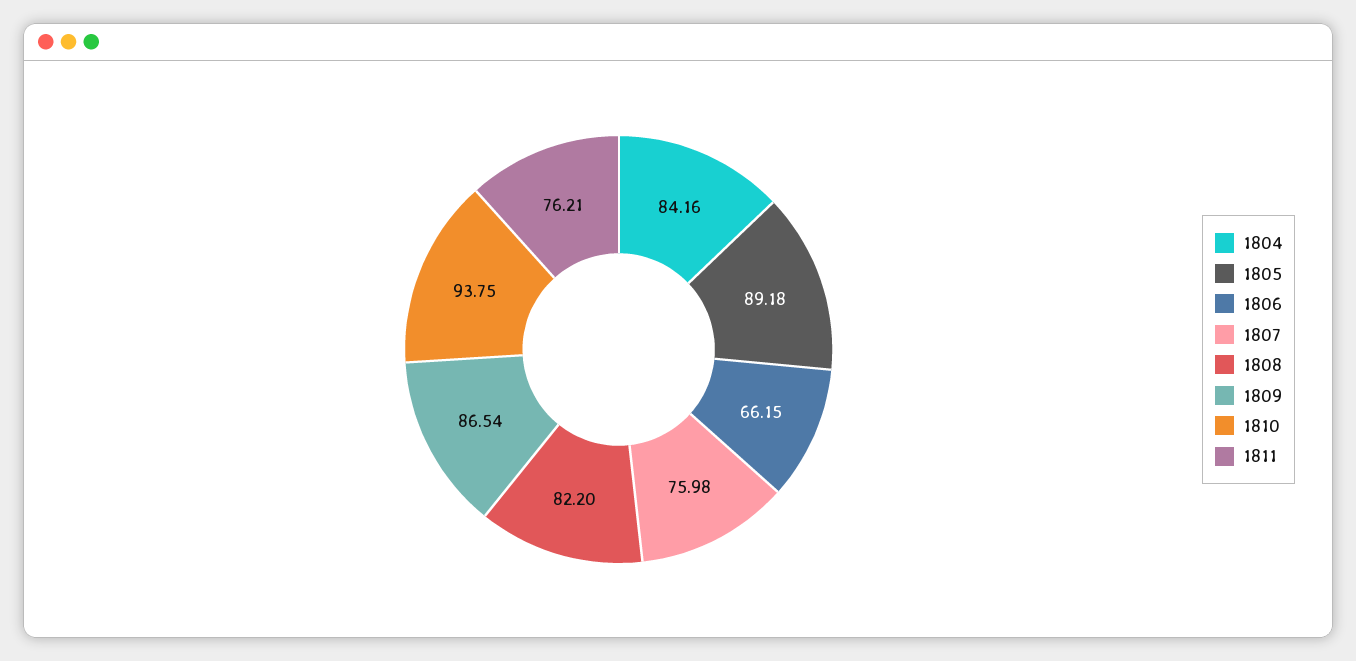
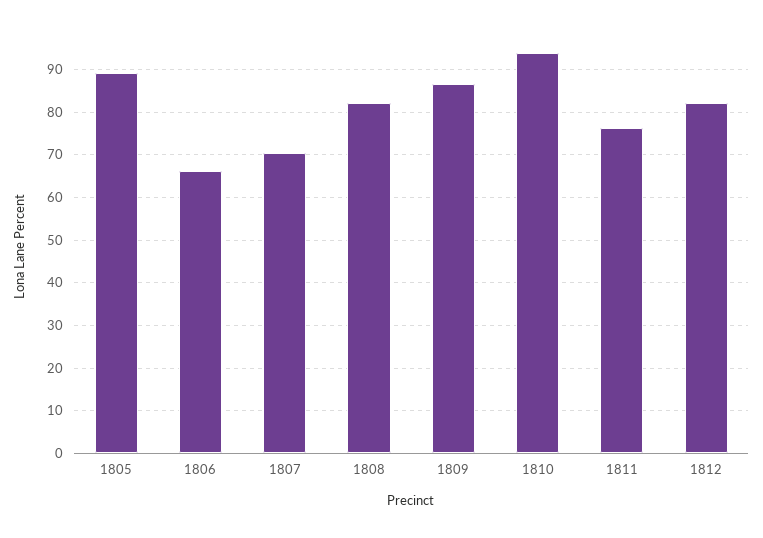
1804: 84.16 -> none
1807: 75.98 -> 70
1812: none -> 82

